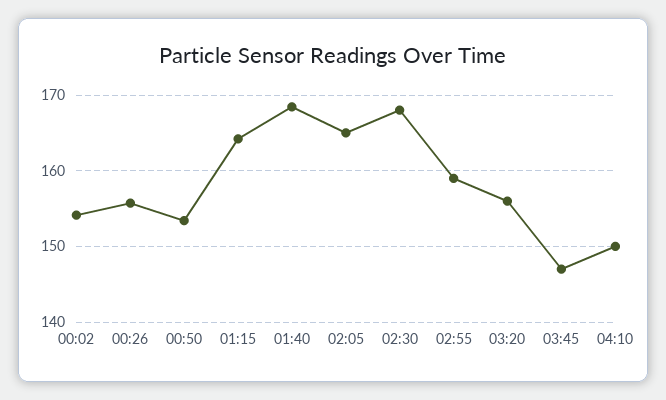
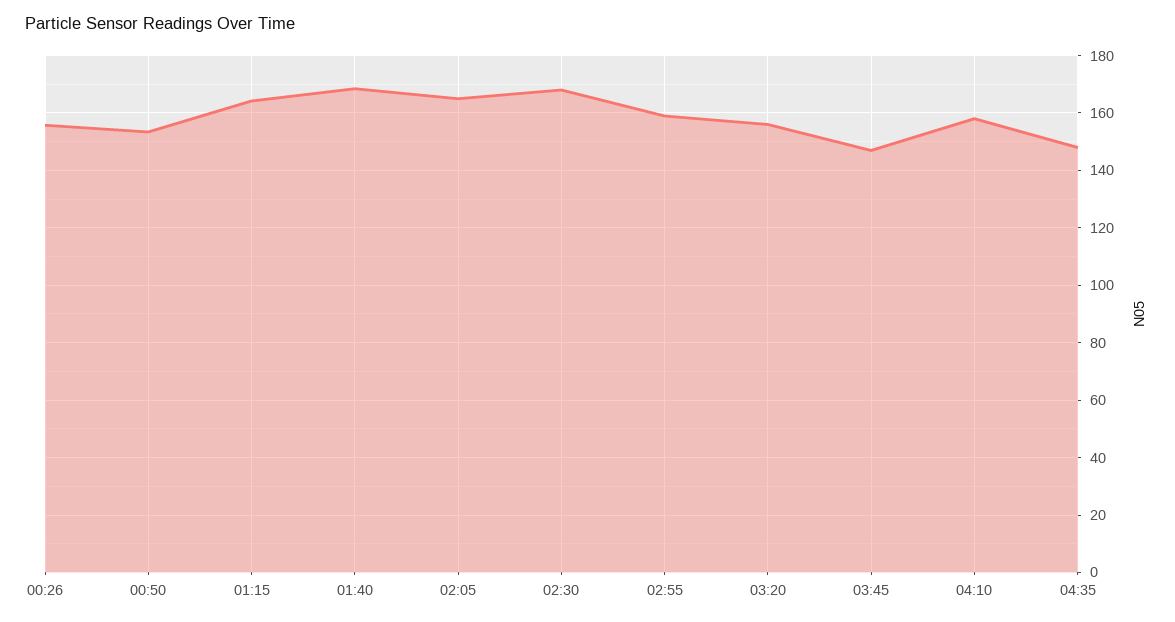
00:02: 154 -> none
04:10: 150 -> 157.5
04:35: none -> 147.5

